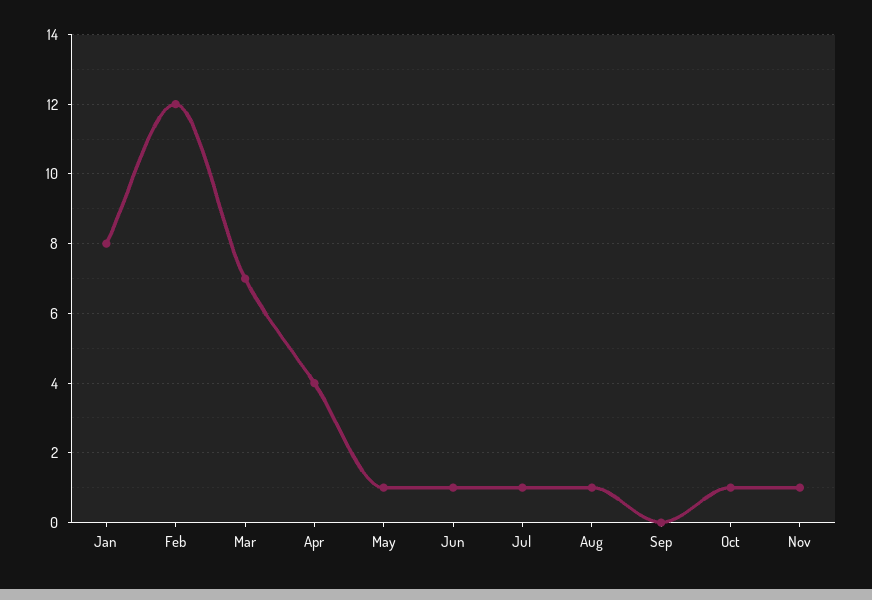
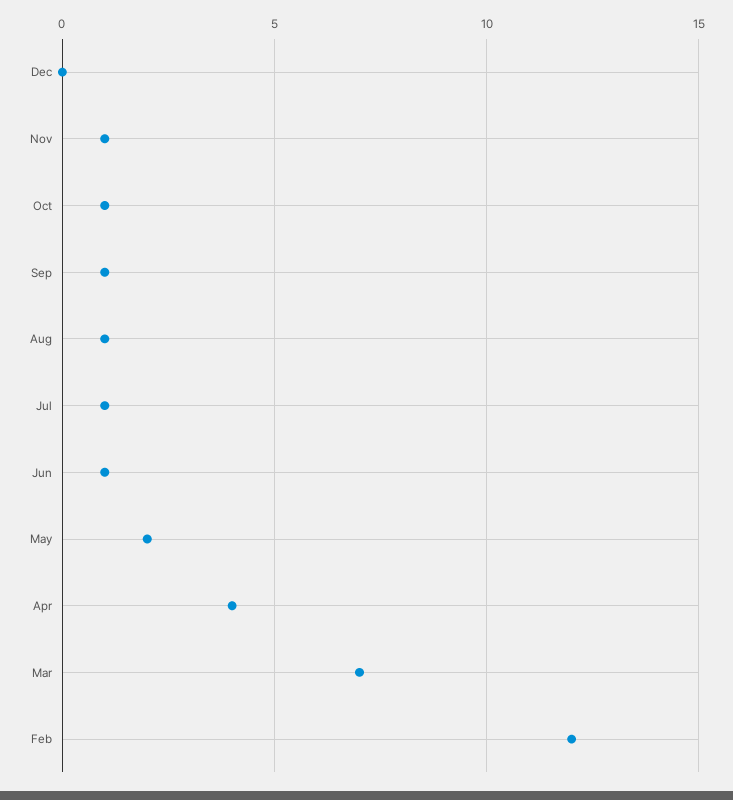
Jan: 8 -> none
May: 1 -> 2
Sep: 0 -> 1
Dec: none -> 0

